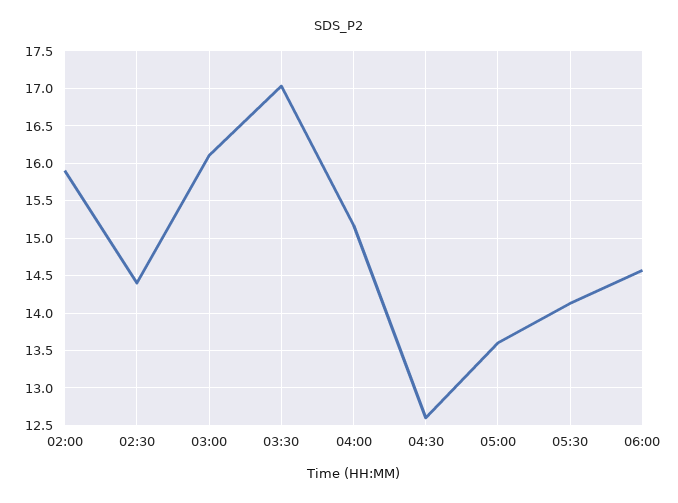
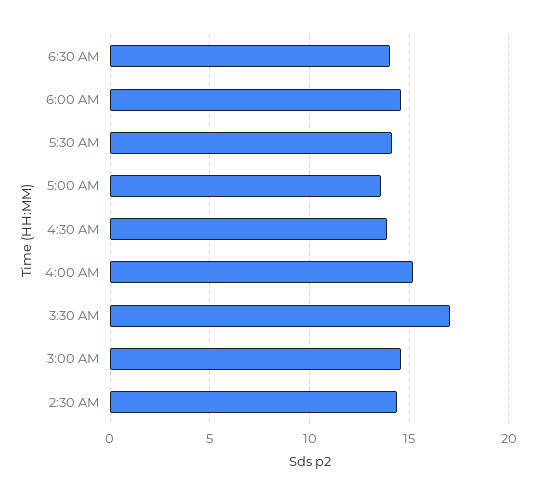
02:00: 15.9 -> none
03:00: 16.1 -> 14.5
04:30: 12.6 -> 14
6:30 AM: none -> 14

